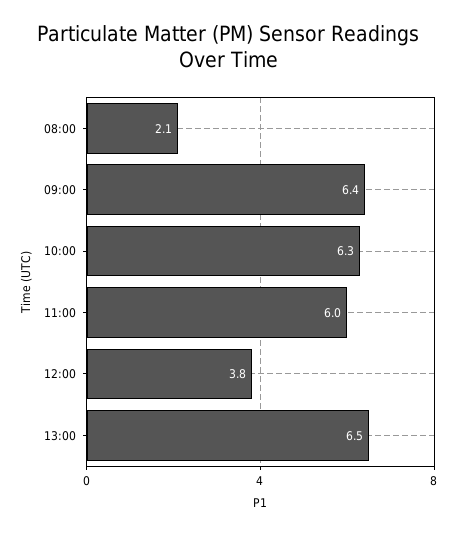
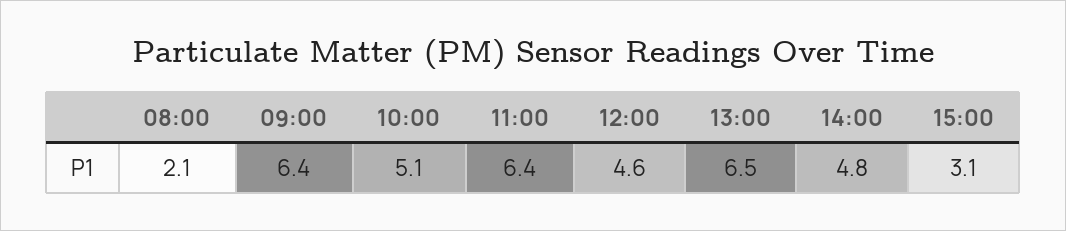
10:00: 6.3 -> 5.1
11:00: 6 -> 6.4
12:00: 3.8 -> 4.6
14:00: none -> 4.8
15:00: none -> 3.1

